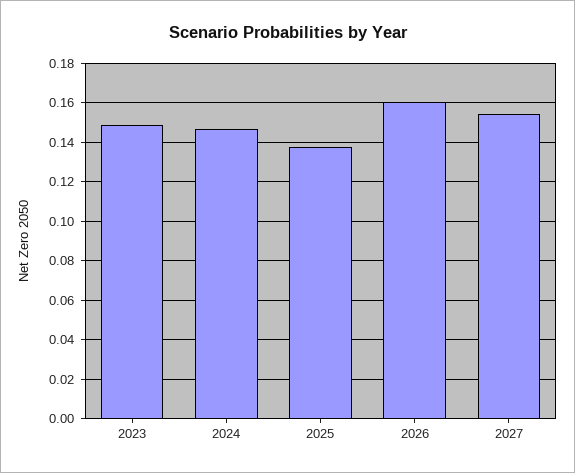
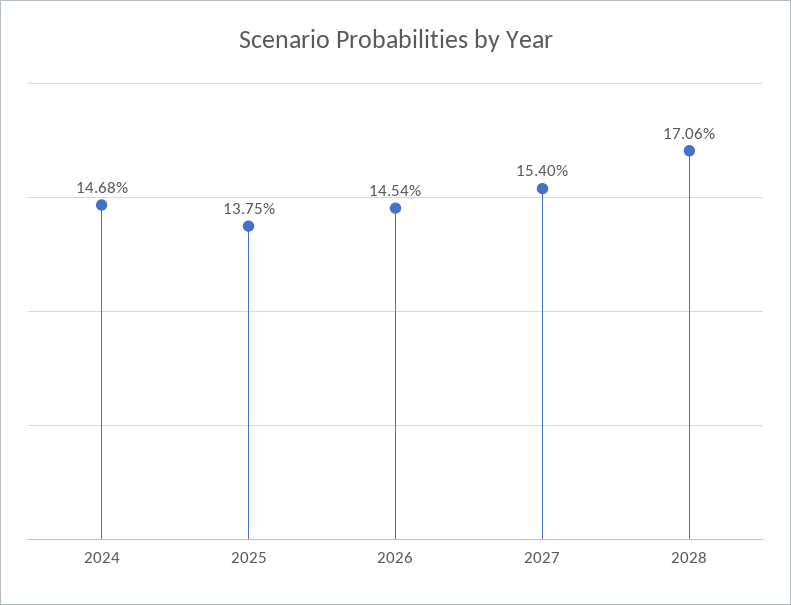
2023: 0.15 -> none
2026: 0.16 -> 0.1454
2028: none -> 0.1706

